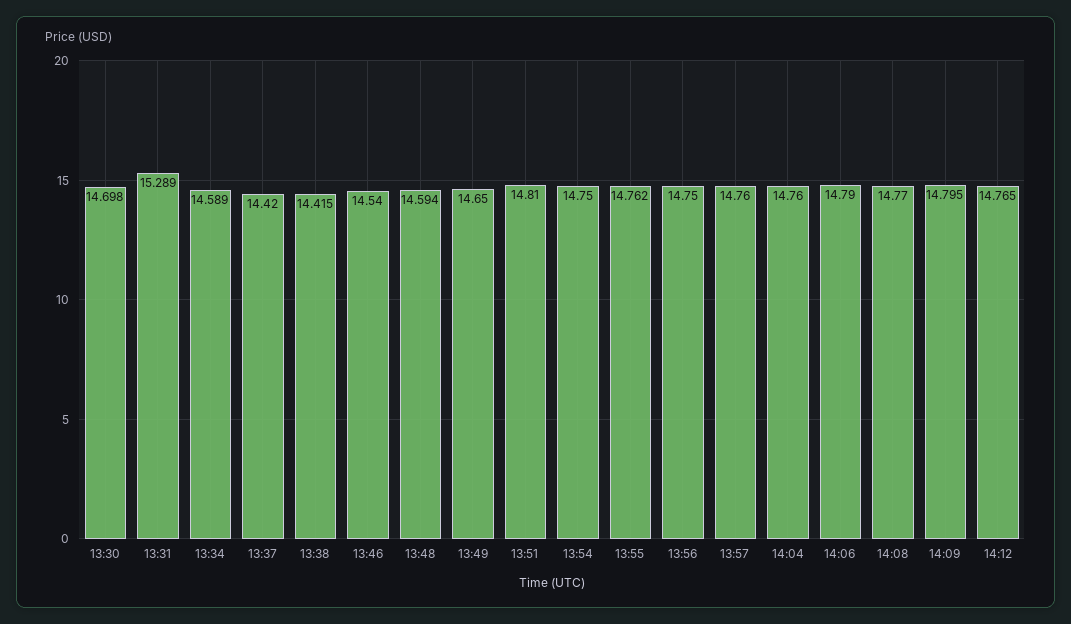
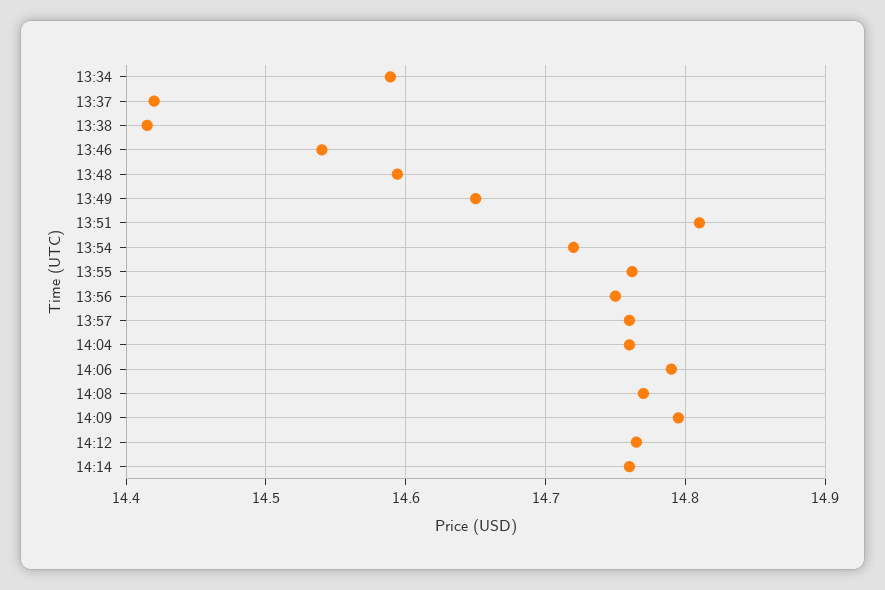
13:30: 14.698 -> none
13:31: 15.289 -> none
13:54: 14.75 -> 14.72
14:14: none -> 14.76

